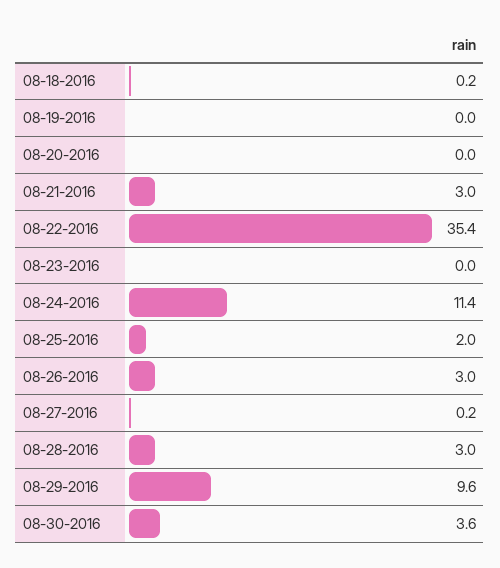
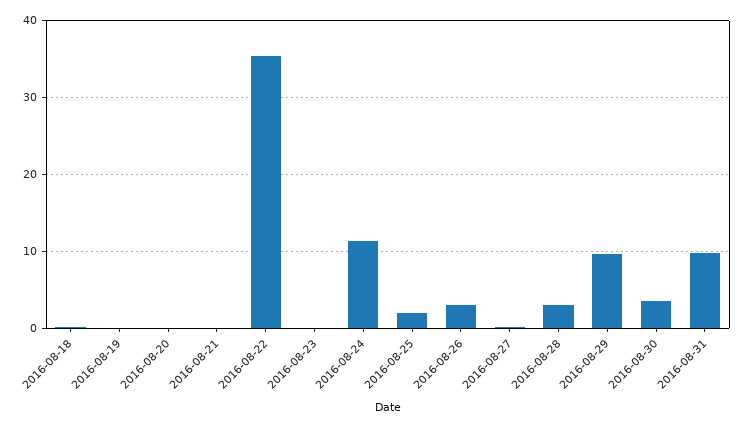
08-21-2016: 3 -> 0
2016-08-31: none -> 10

